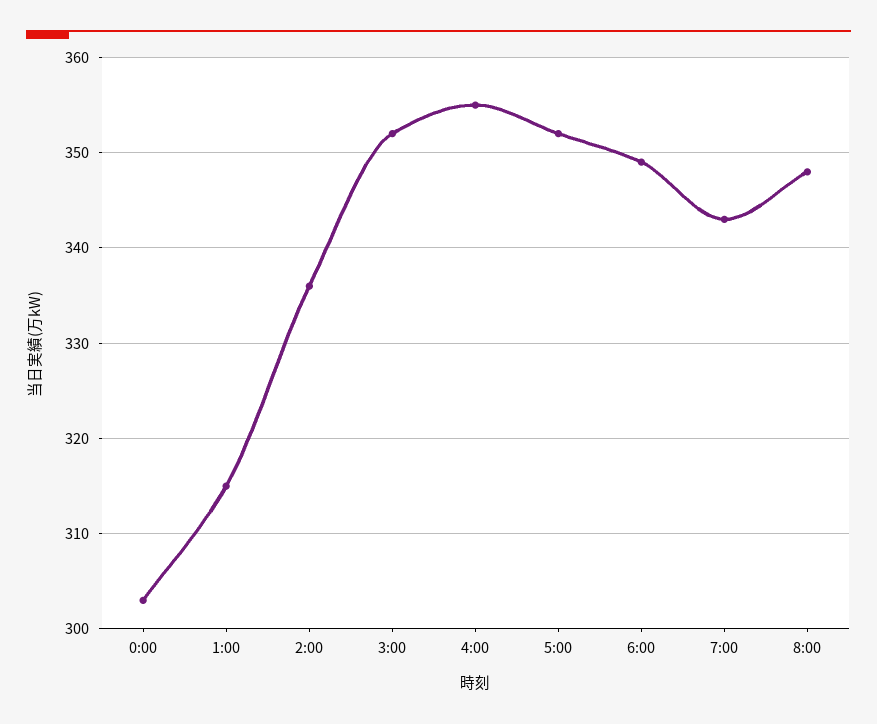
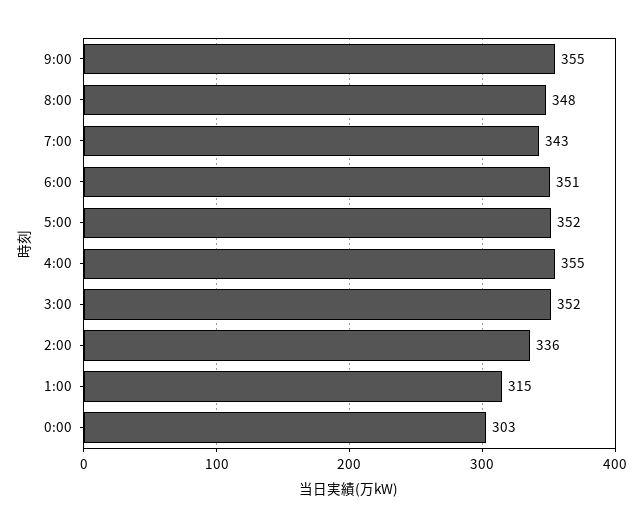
6:00: 349 -> 351
9:00: none -> 355

